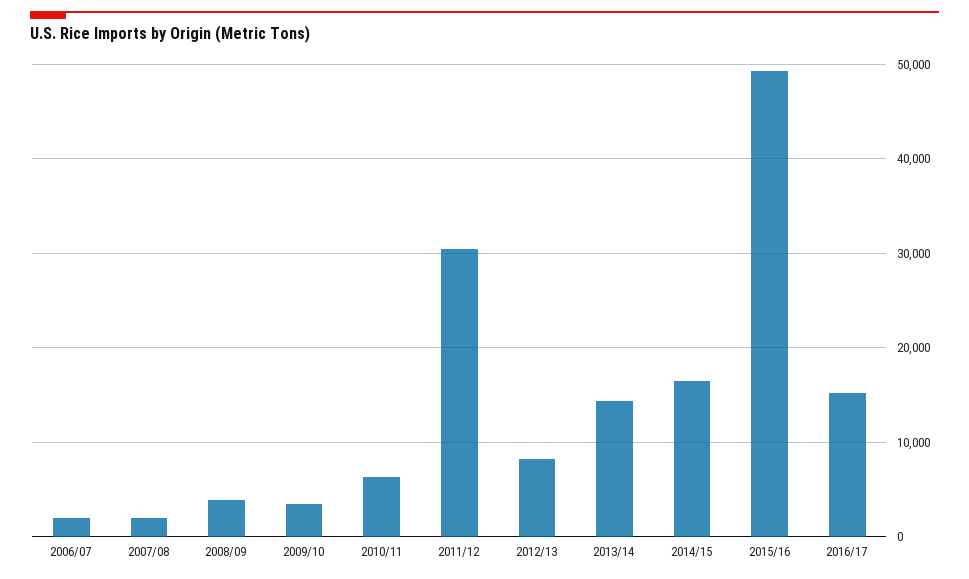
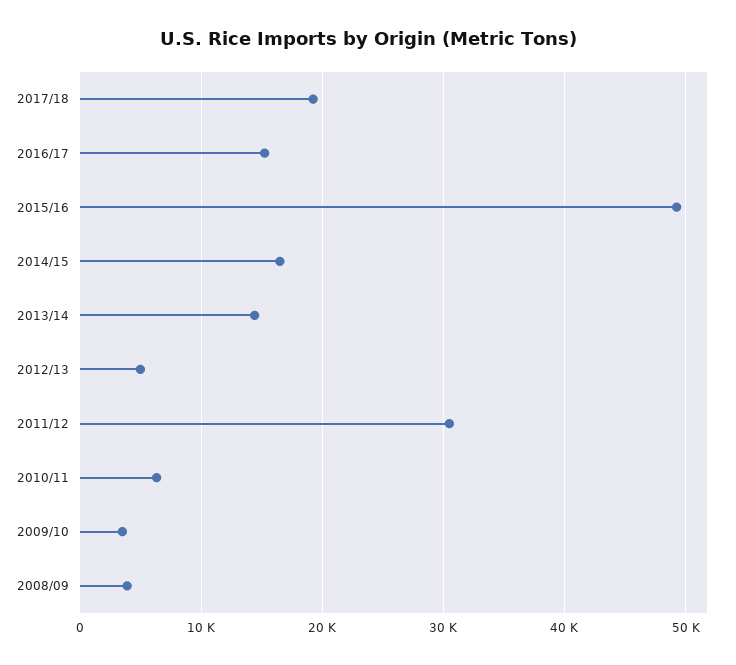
2006/07: 2000 -> none
2007/08: 2000 -> none
2012/13: 8000 -> 5000
2017/18: none -> 19000

